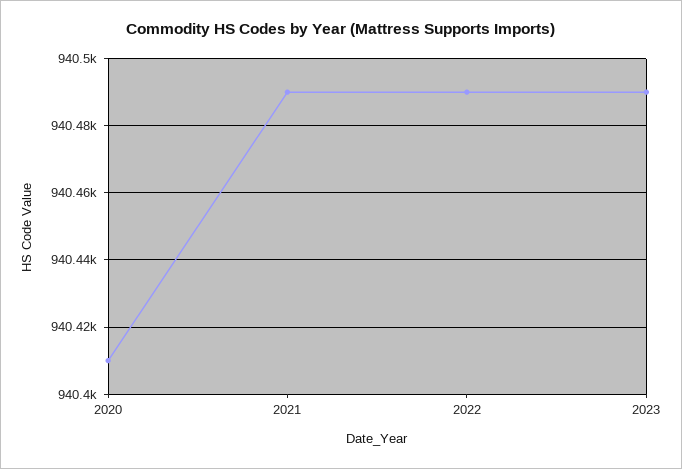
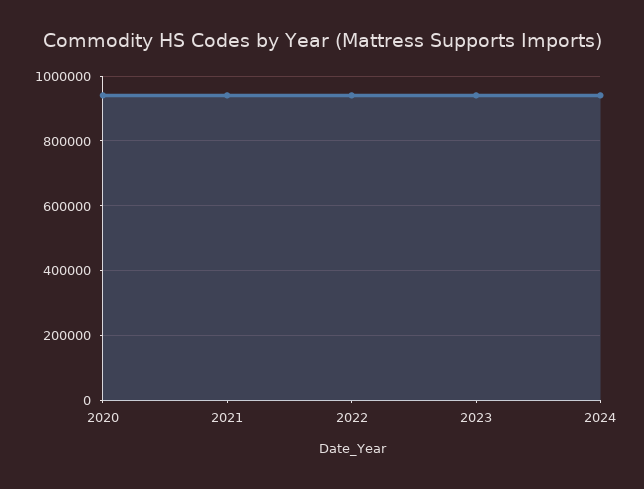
2024: none -> 940000

